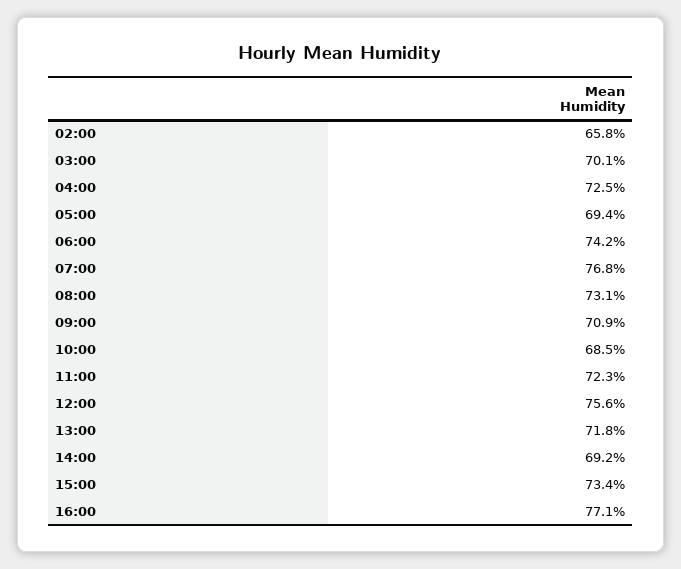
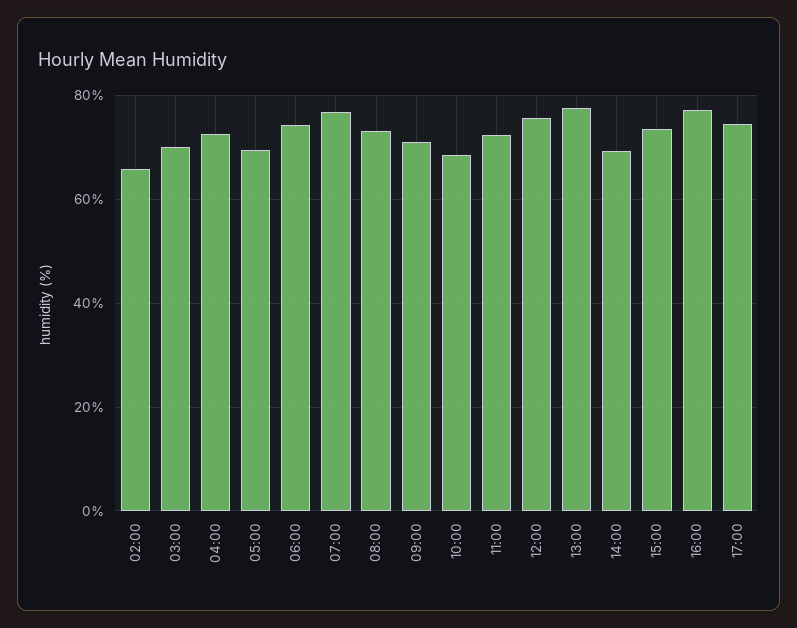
13:00: 71.8 -> 78
17:00: none -> 74

